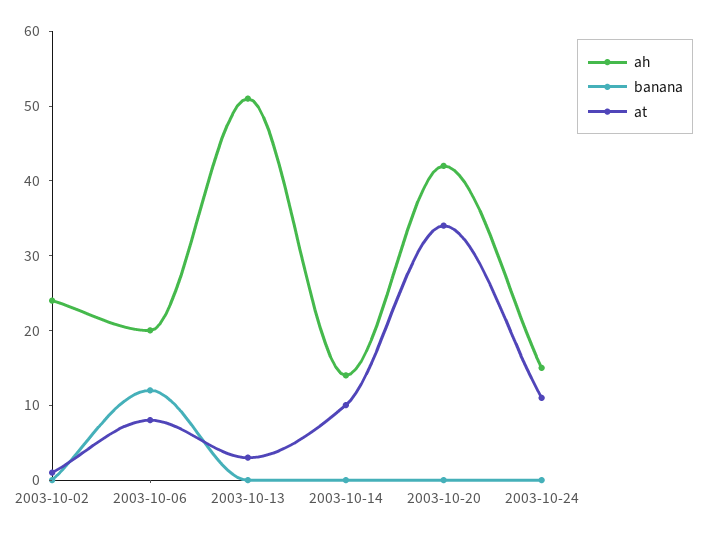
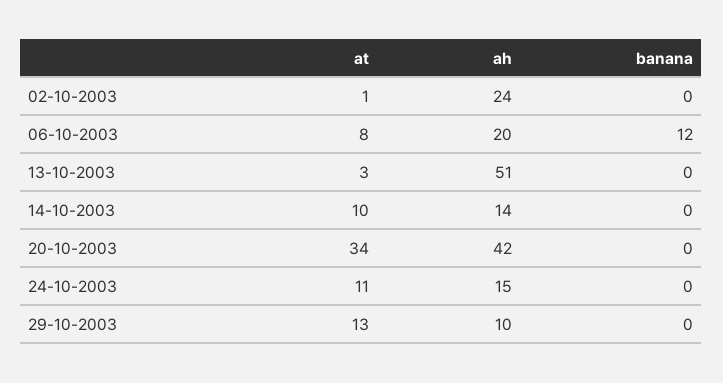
at, 29-10-2003: none -> 13
ah, 29-10-2003: none -> 10
banana, 29-10-2003: none -> 0

